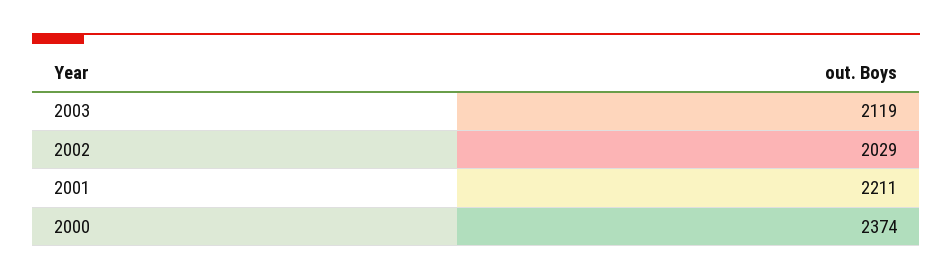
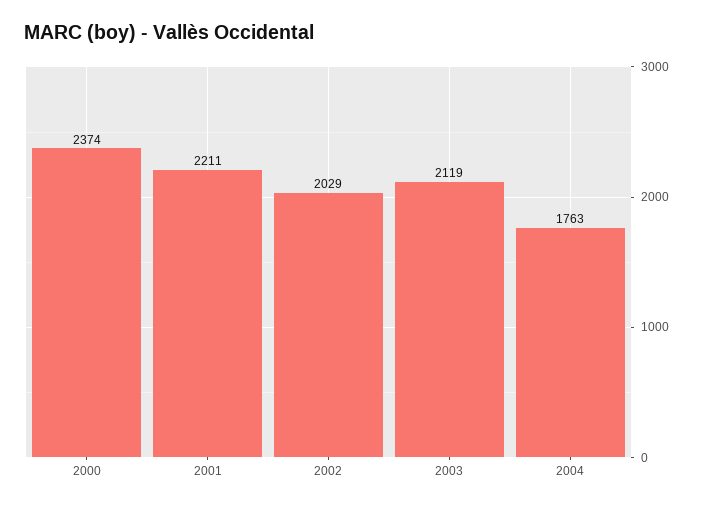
2004: none -> 1763

